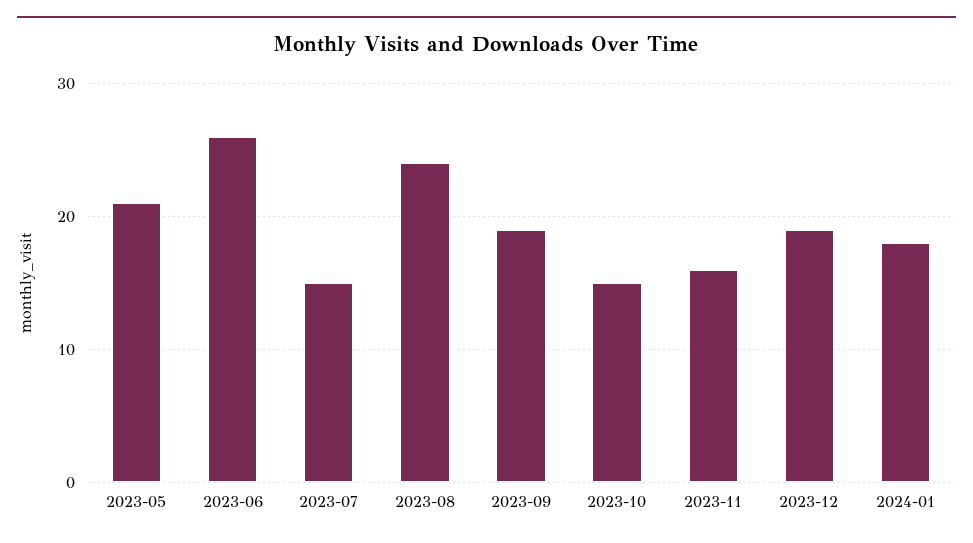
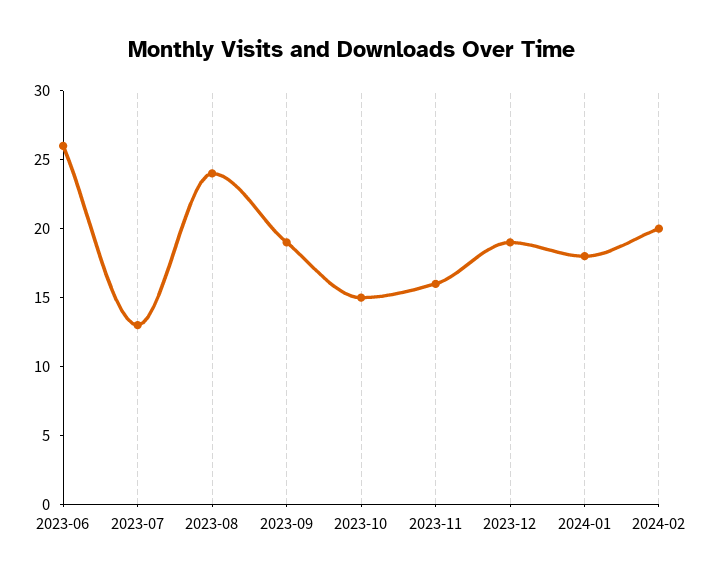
2023-05: 21 -> none
2023-07: 15 -> 13
2024-02: none -> 20

